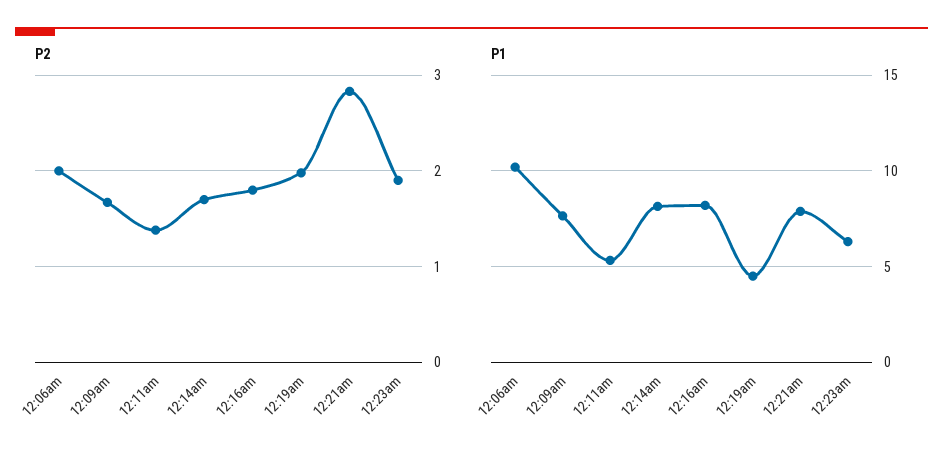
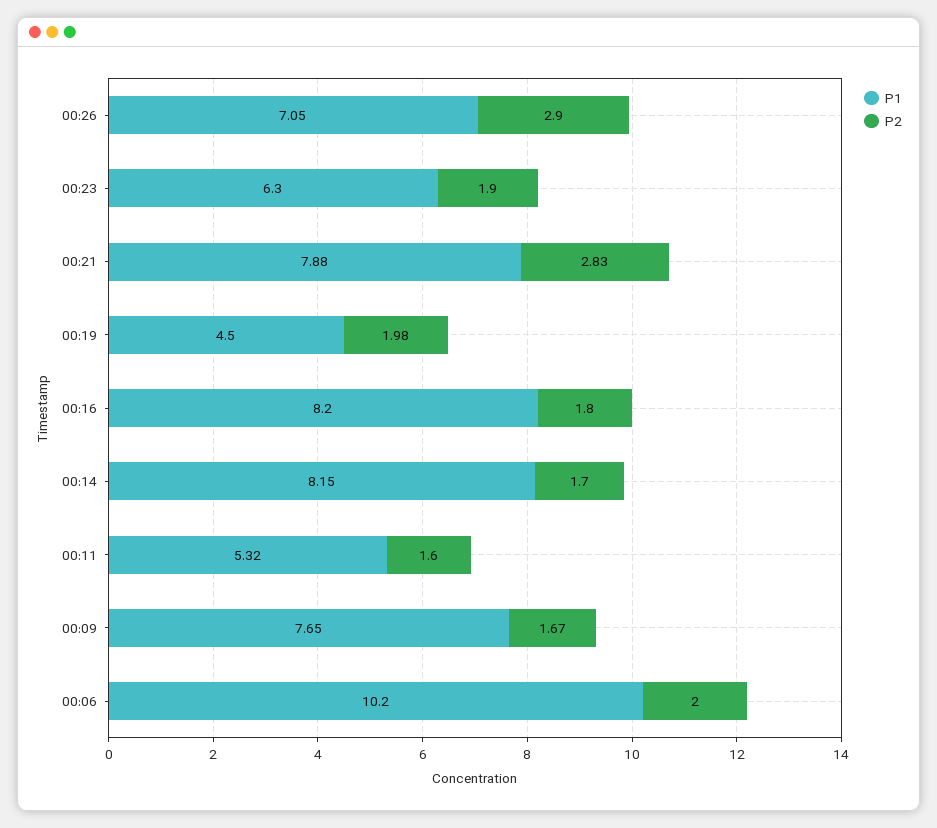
P2, 12:11am: 1.4 -> 1.6
P1, 00:26: none -> 7.05
P2, 00:26: none -> 2.9

